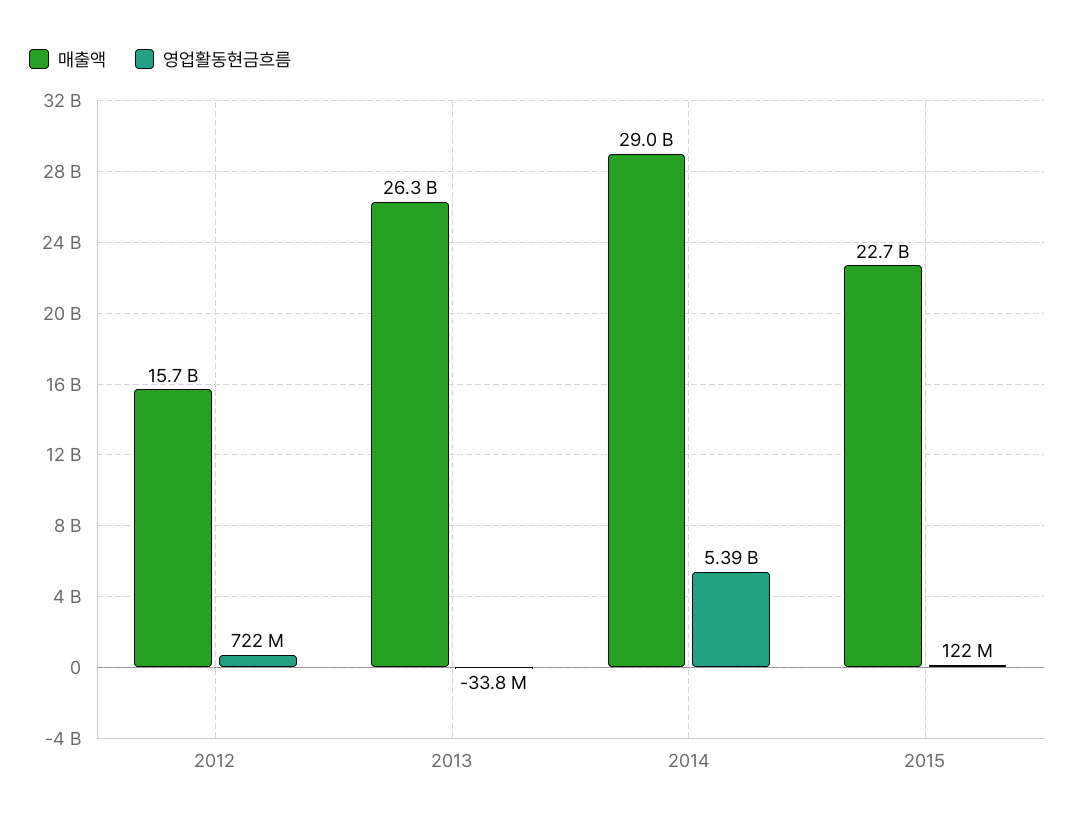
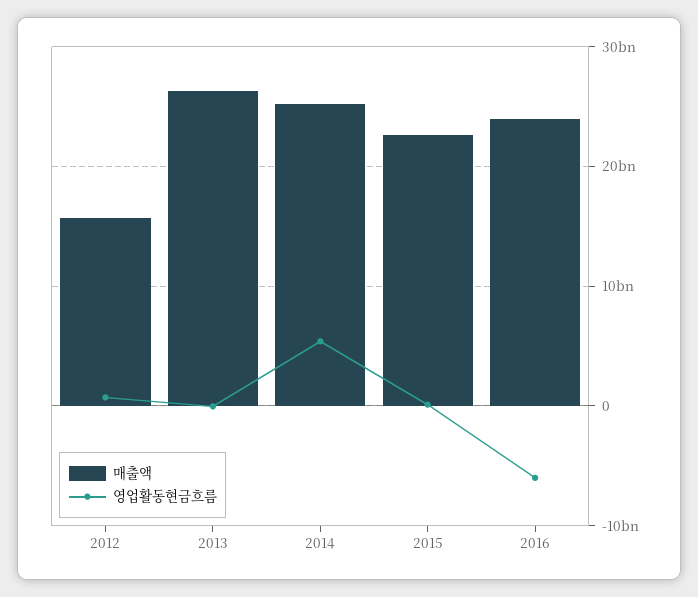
매출액, 2014: 29000000000 -> 25000000000
매출액, 2016: none -> 24000000000
영업활동현금흐름, 2016: none -> -6000000000

